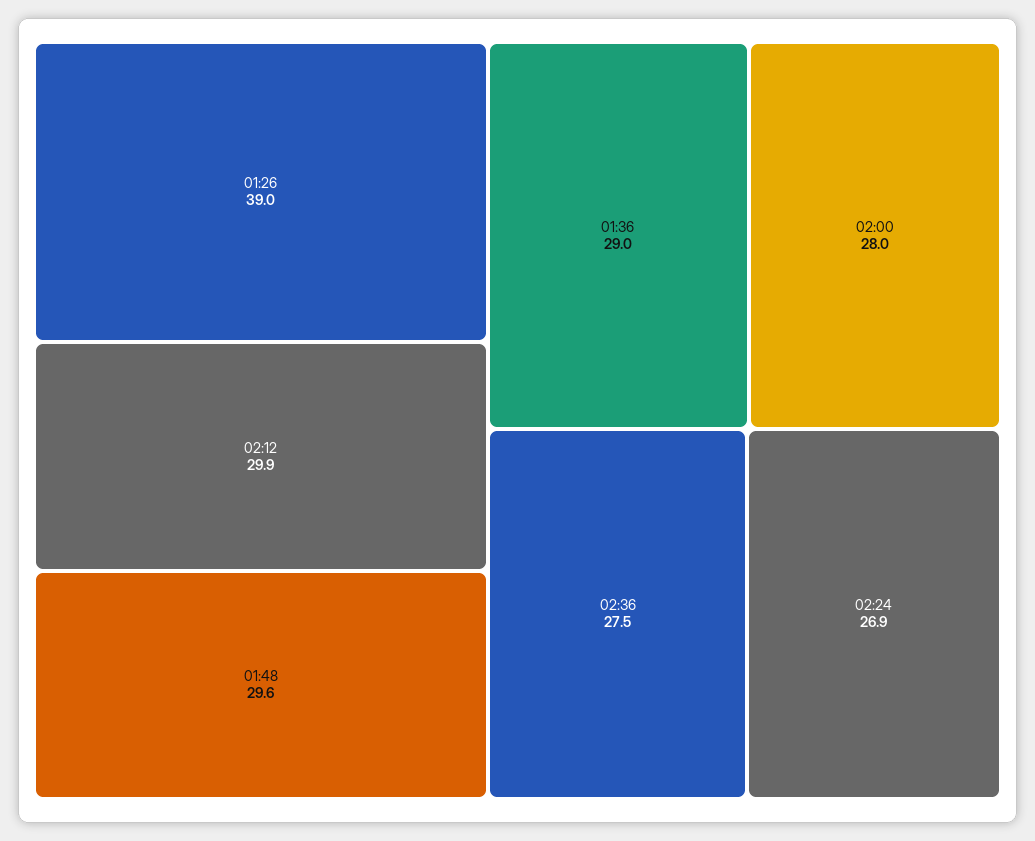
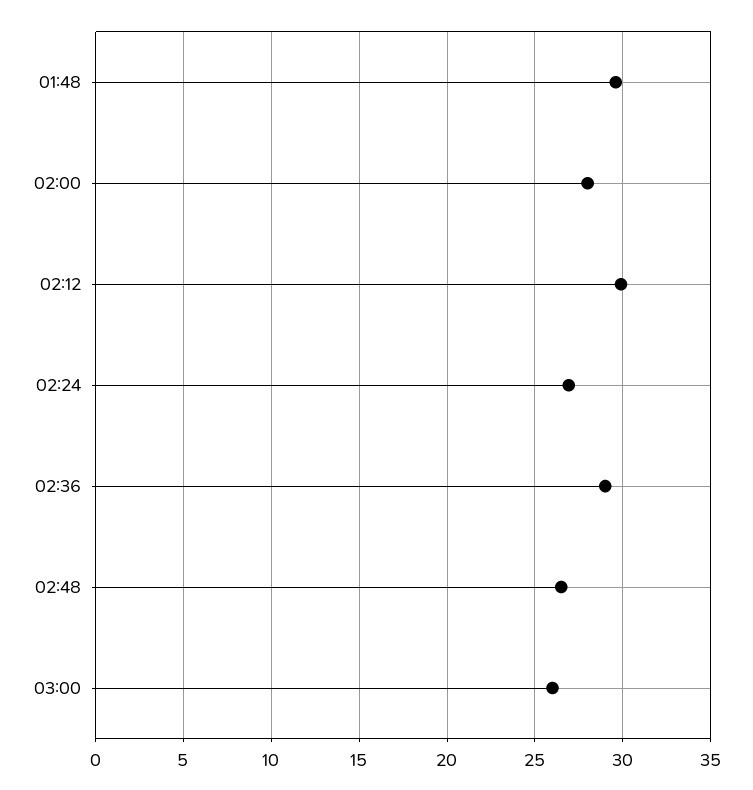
01:26: 39 -> none
01:36: 29 -> none
02:36: 27.5 -> 29
02:48: none -> 26.5
03:00: none -> 26

